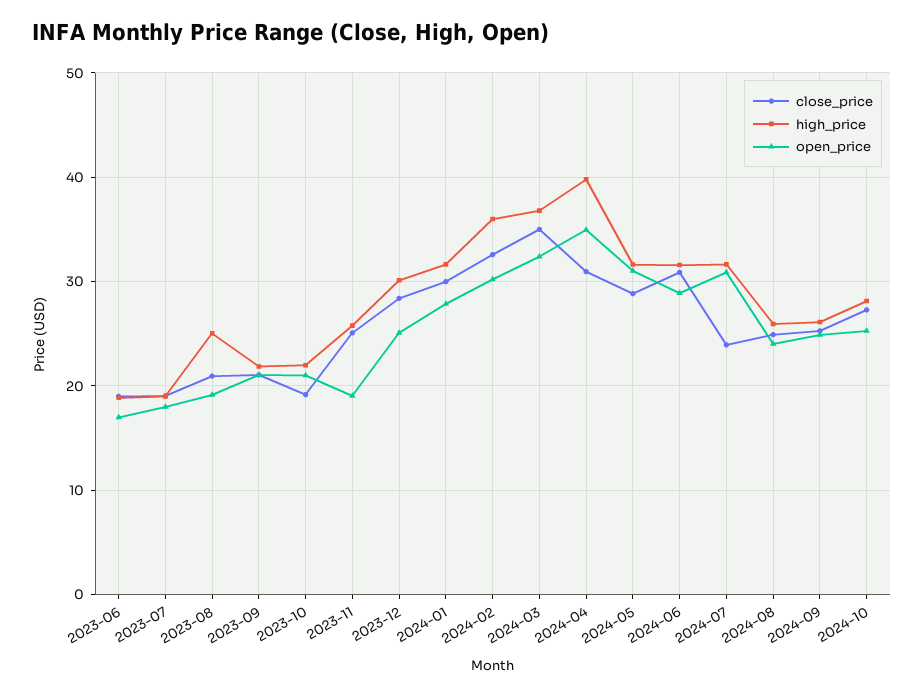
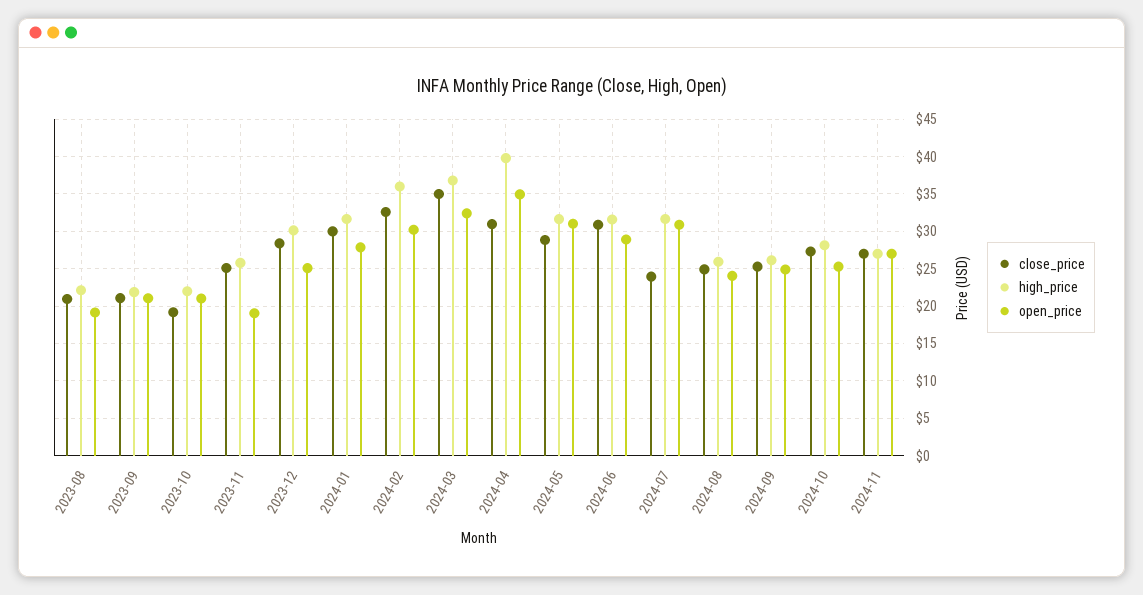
close_price, 2023-06: 19 -> none
high_price, 2023-06: 19 -> none
open_price, 2023-06: 17 -> none
close_price, 2023-07: 19 -> none
high_price, 2023-07: 19 -> none
open_price, 2023-07: 18 -> none
high_price, 2023-08: 25 -> 22
close_price, 2024-11: none -> 27
high_price, 2024-11: none -> 27
open_price, 2024-11: none -> 27

